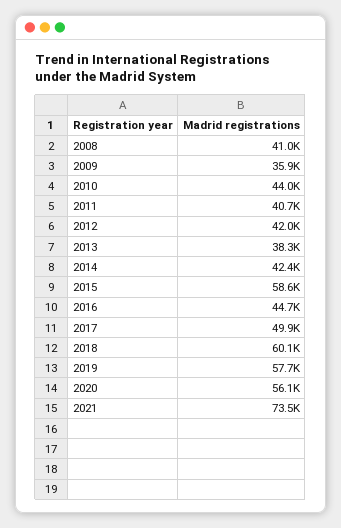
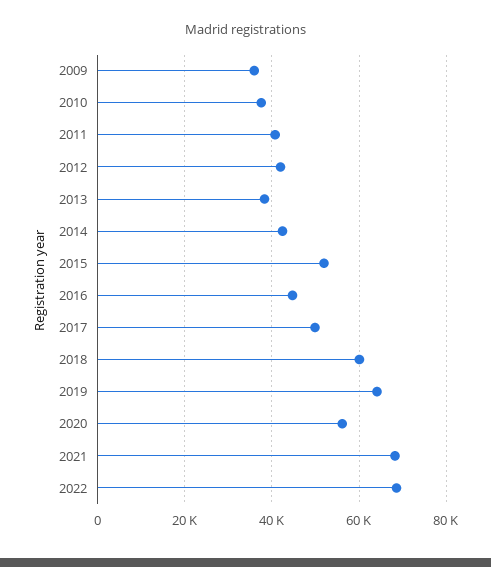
2008: 41000 -> none
2010: 44000 -> 38000
2015: 58600 -> 52000
2019: 57700 -> 64000
2021: 73500 -> 68000
2022: none -> 68000

